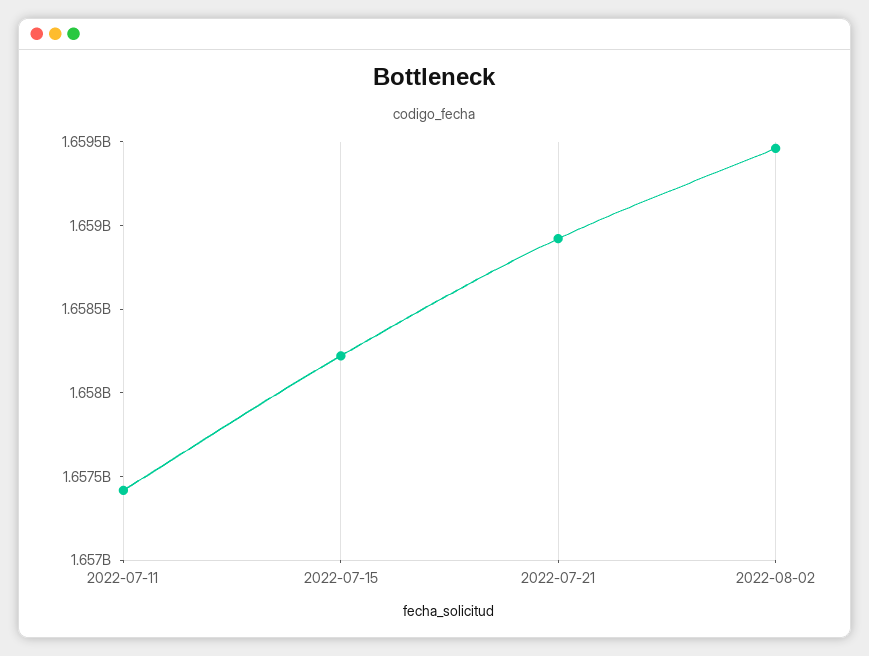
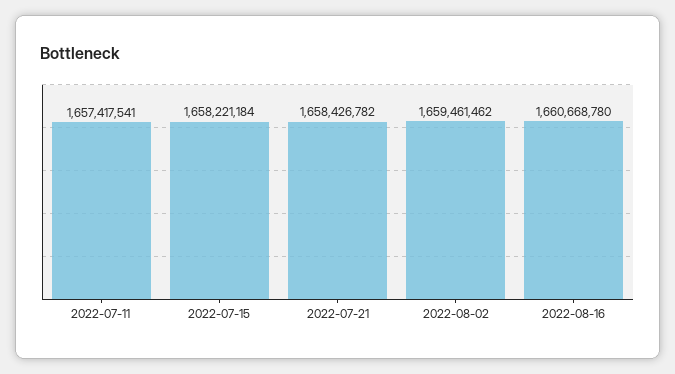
2022-07-21: 1658900000 -> 1658426782
2022-08-16: none -> 1660668780

